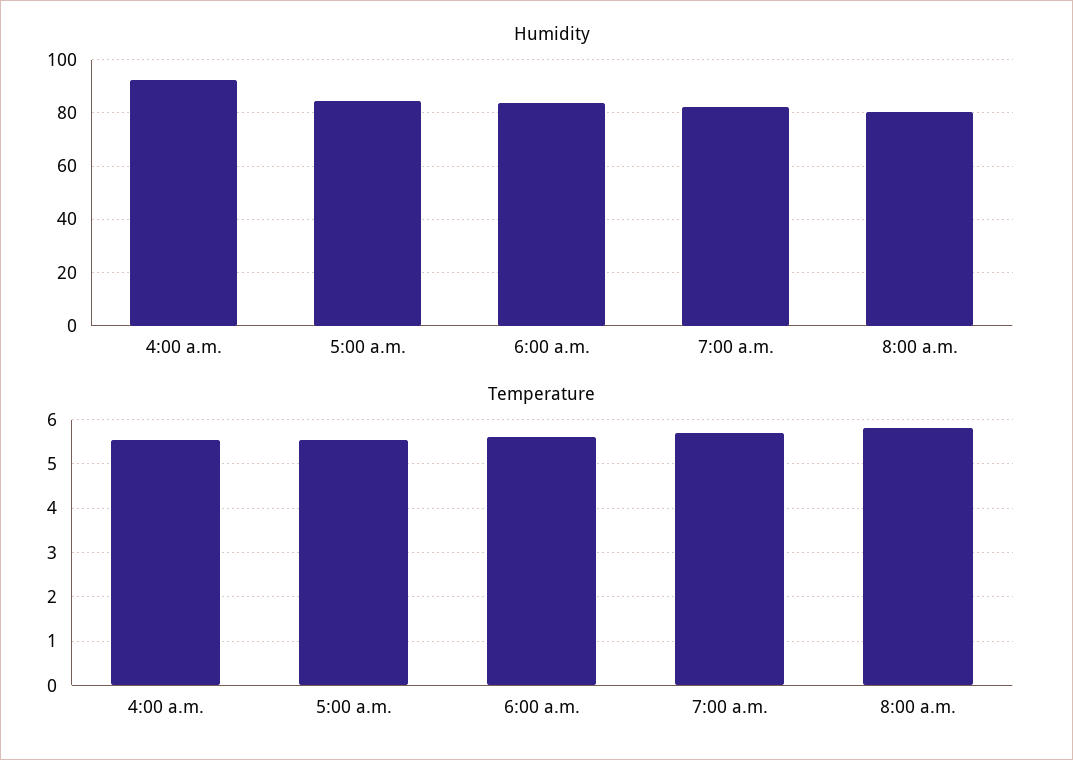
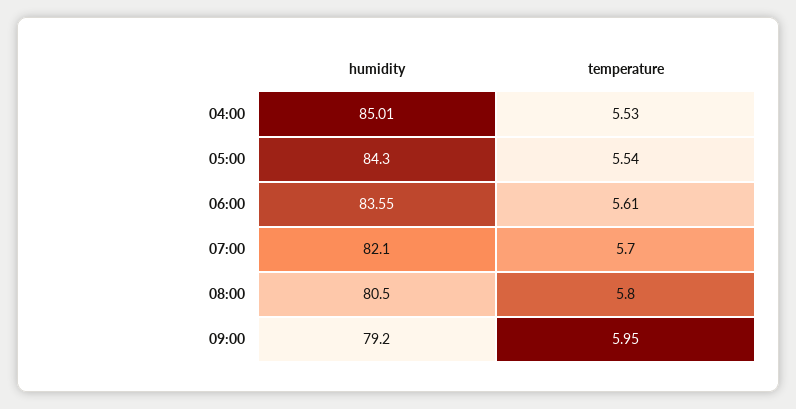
Humidity, 4:00 a.m.: 92.5 -> 85.01
Humidity, 09:00: none -> 79.2
Temperature, 09:00: none -> 5.95

